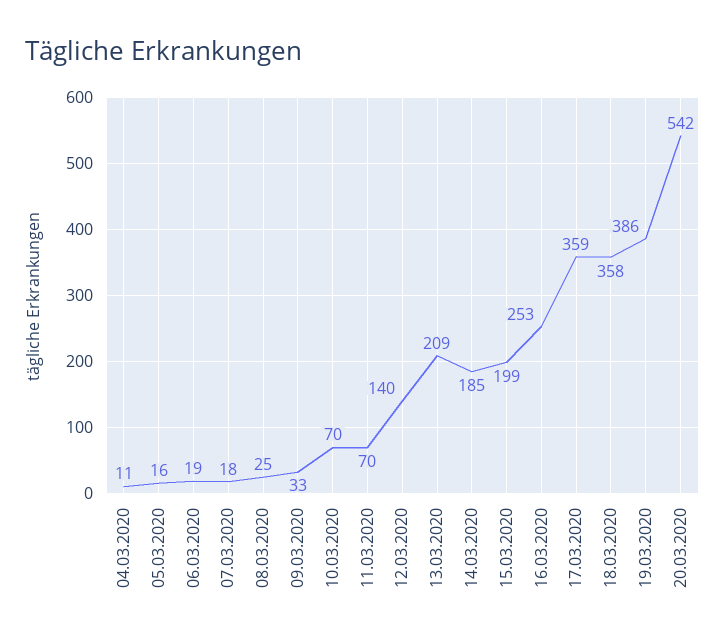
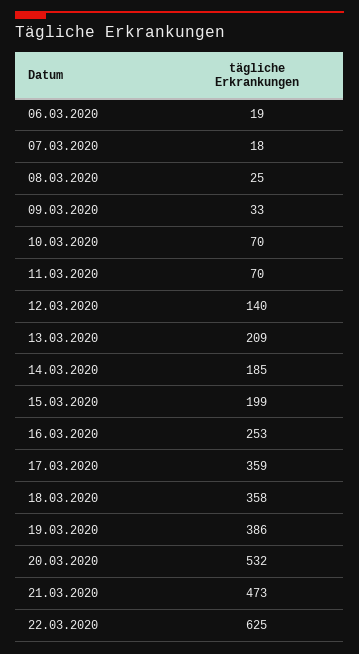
04.03.2020: 11 -> none
05.03.2020: 16 -> none
20.03.2020: 542 -> 532
21.03.2020: none -> 473
22.03.2020: none -> 625

